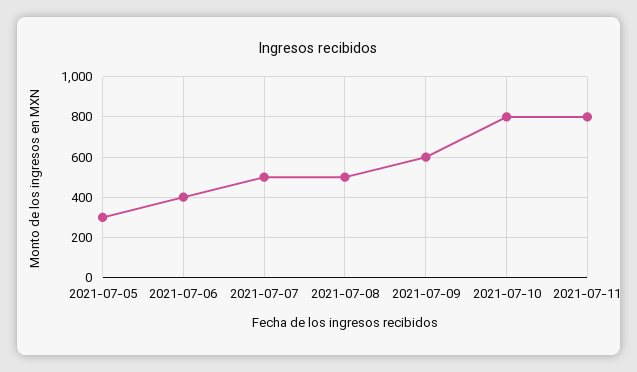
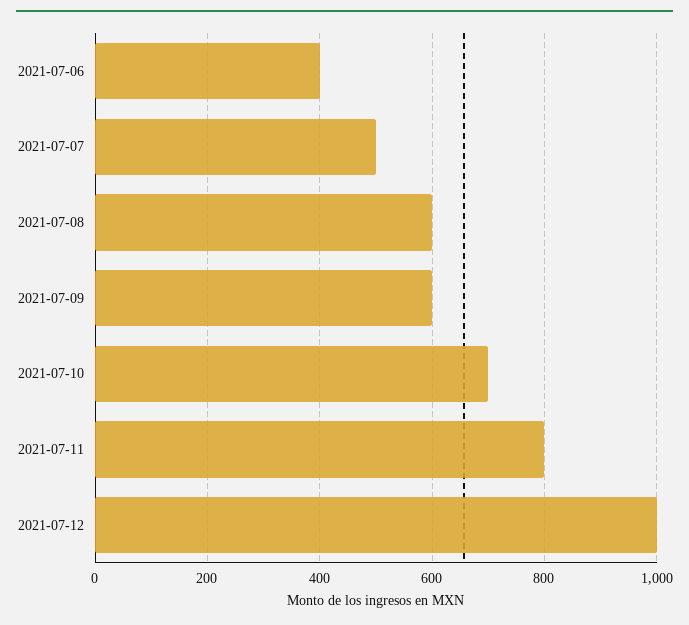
2021-07-05: 300 -> none
2021-07-08: 500 -> 600
2021-07-10: 800 -> 700
2021-07-12: none -> 1000

